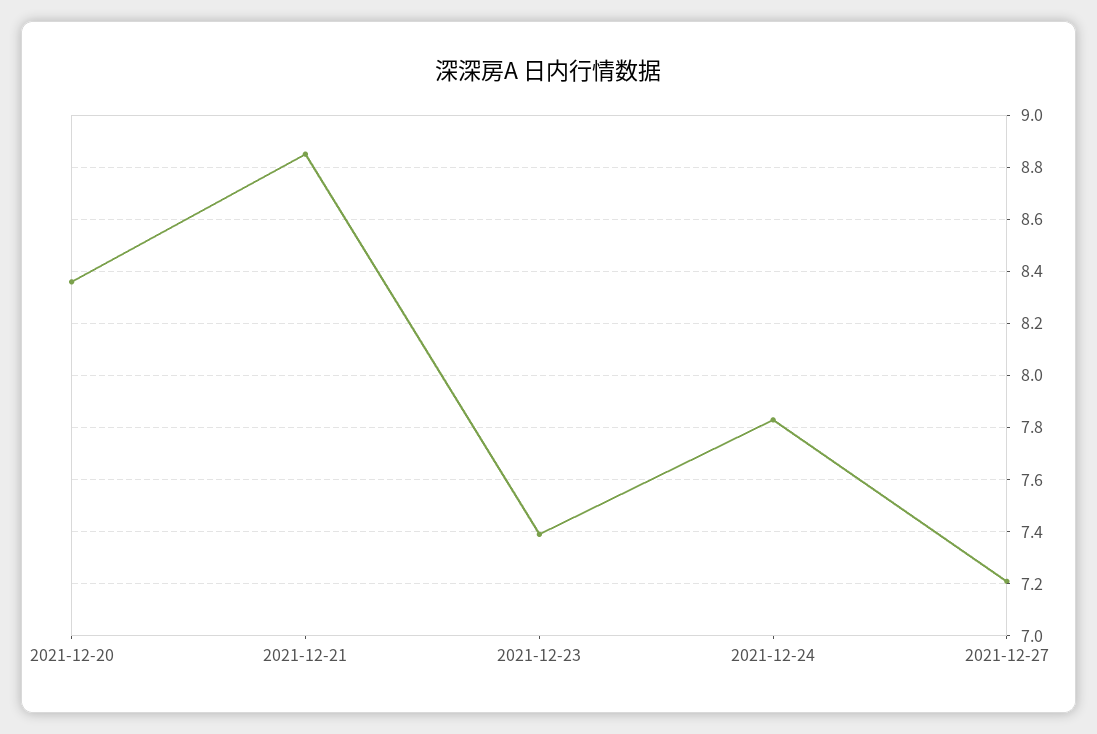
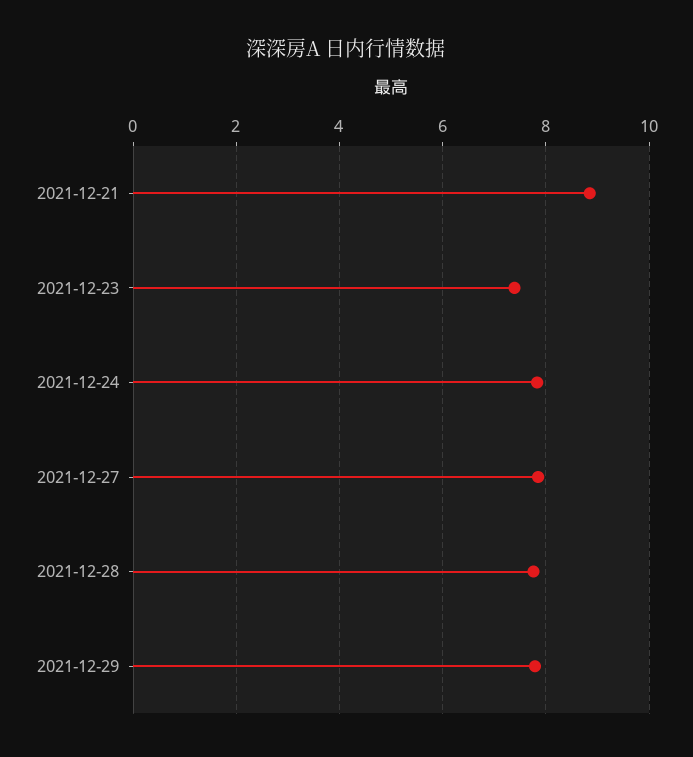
2021-12-20: 8.35 -> none
2021-12-27: 7.2 -> 7.8
2021-12-28: none -> 7.8
2021-12-29: none -> 7.8

